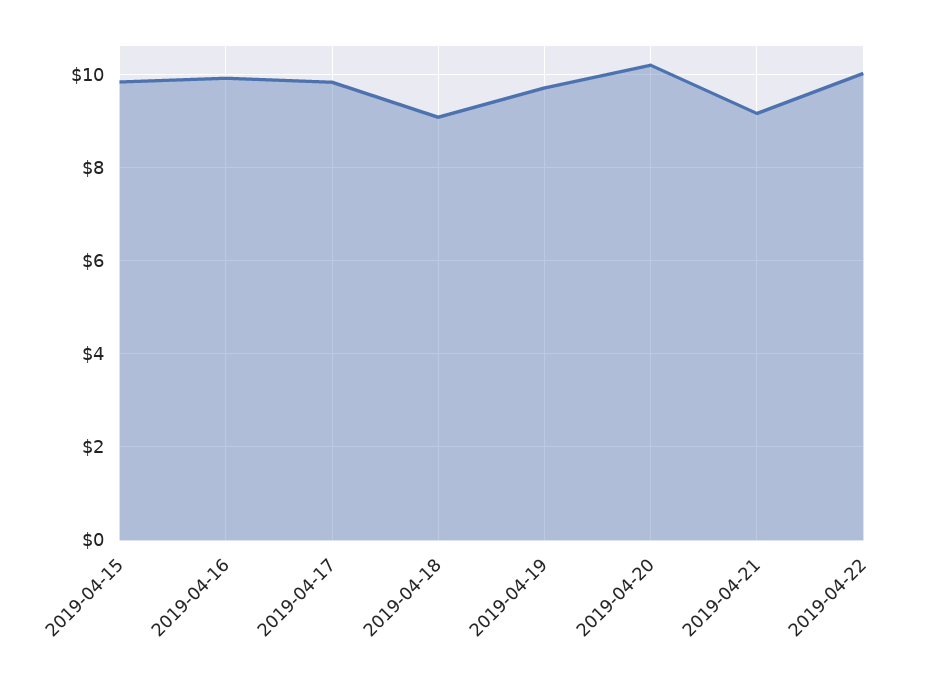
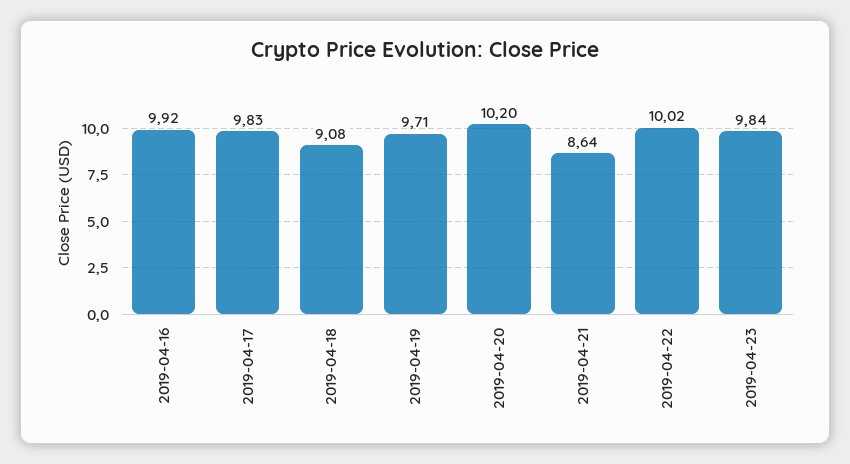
2019-04-15: 9.8 -> none
2019-04-21: 9.2 -> 8.64
2019-04-23: none -> 9.84

